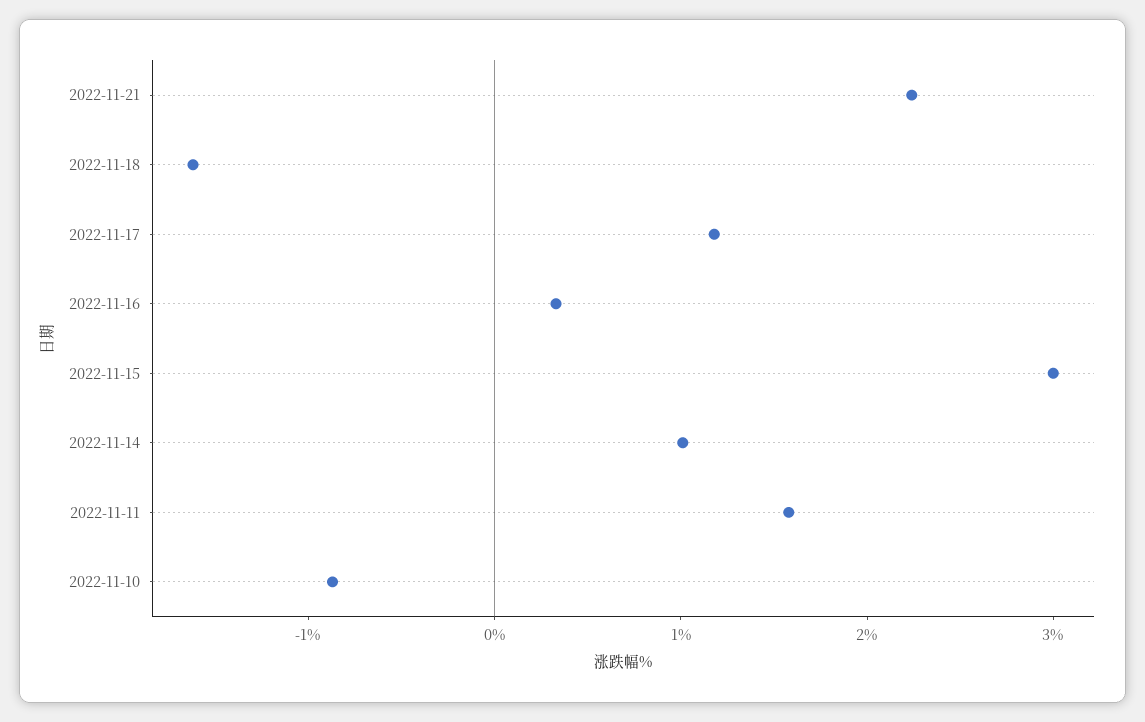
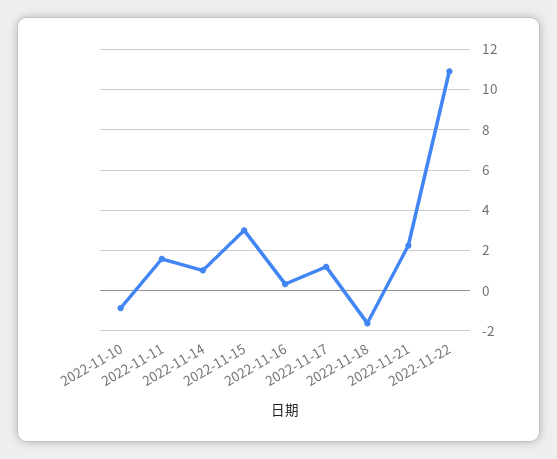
2022-11-22: none -> 11

